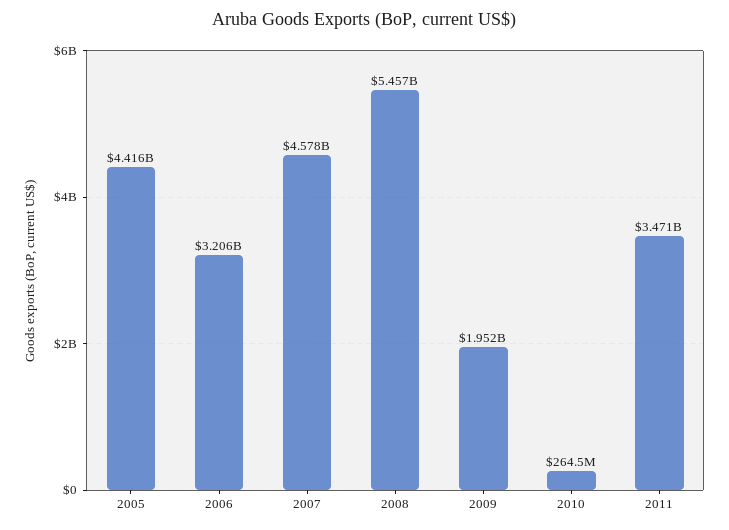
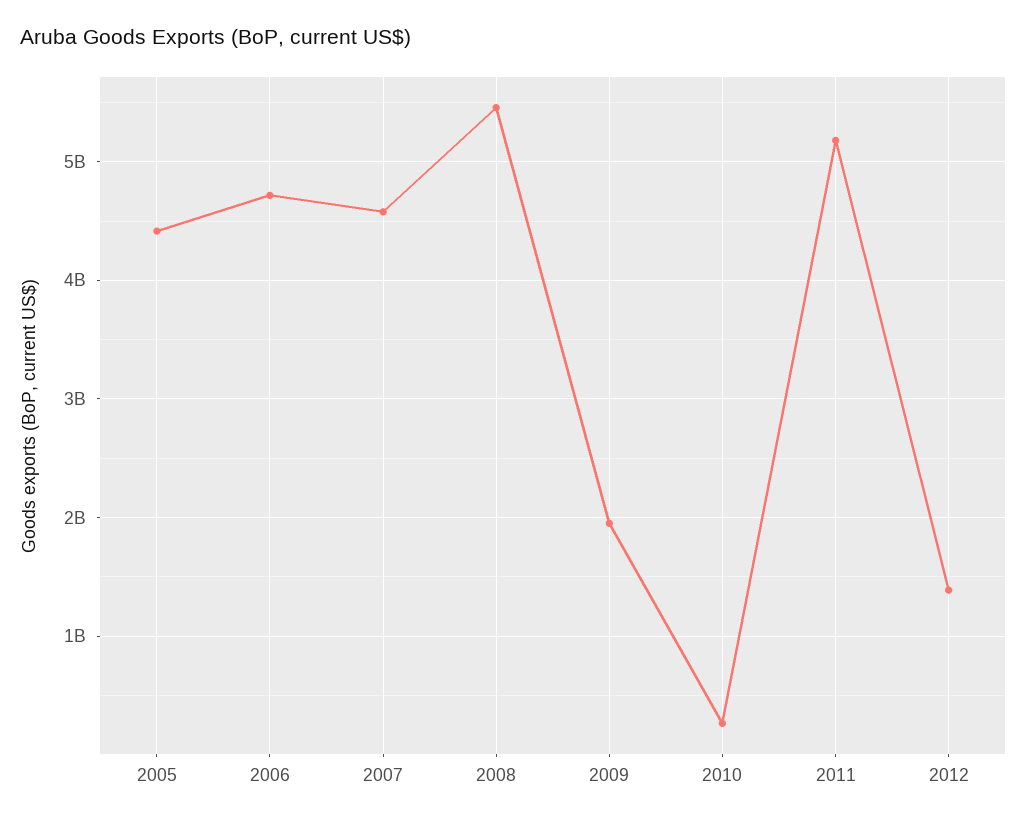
2006: 3206000000 -> 4700000000
2011: 3471000000 -> 5200000000
2012: none -> 1400000000

